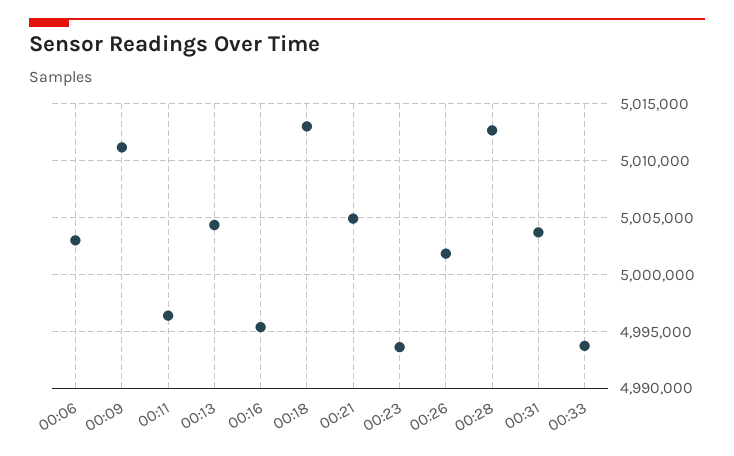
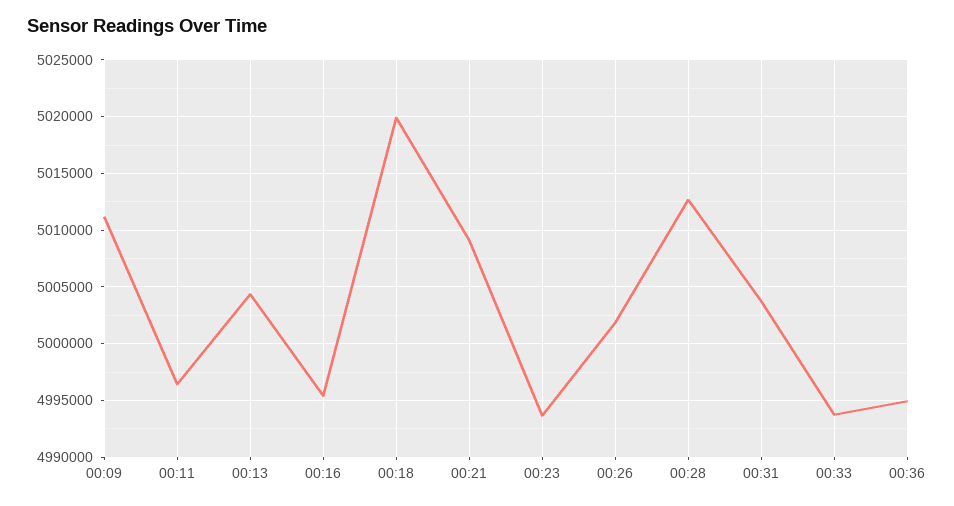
00:06: 5003000 -> none
00:18: 5013000 -> 5020000
00:21: 5005000 -> 5009000
00:36: none -> 4995000

